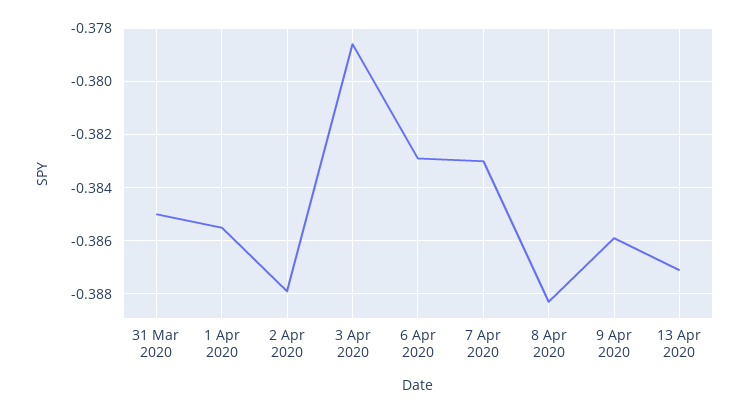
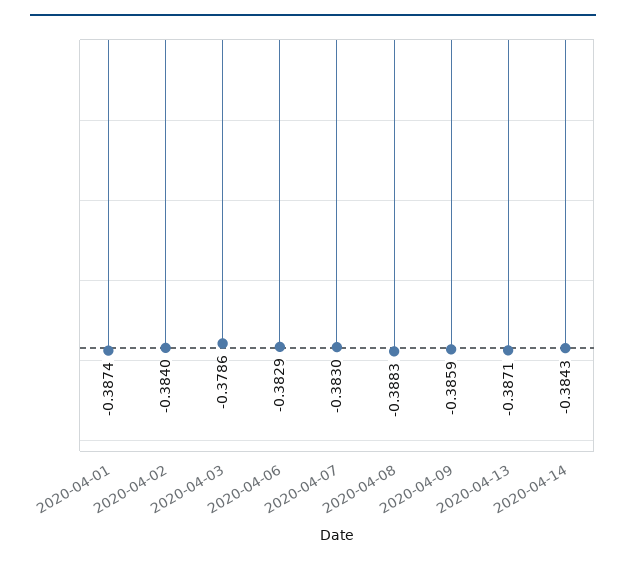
31 Mar 2020: -0.385 -> none
1 Apr 2020: -0.3855 -> -0.3874
2 Apr 2020: -0.388 -> -0.384
2020-04-14: none -> -0.3843

